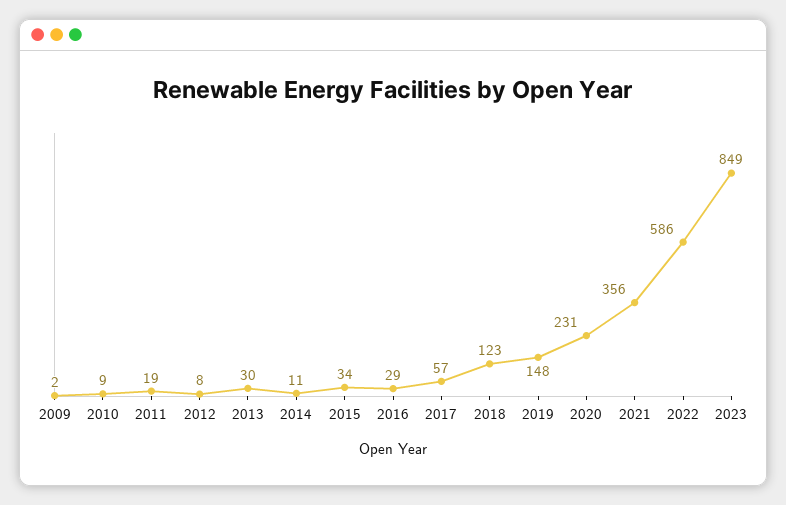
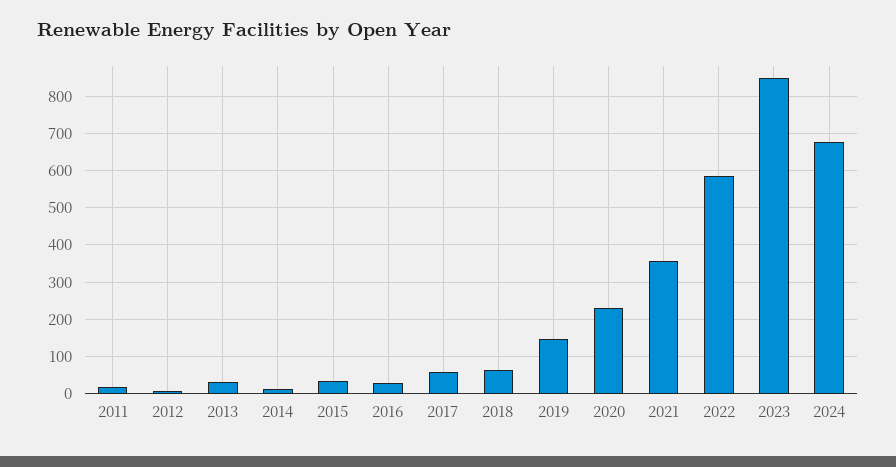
2009: 2 -> none
2010: 9 -> none
2018: 123 -> 60
2024: none -> 680

